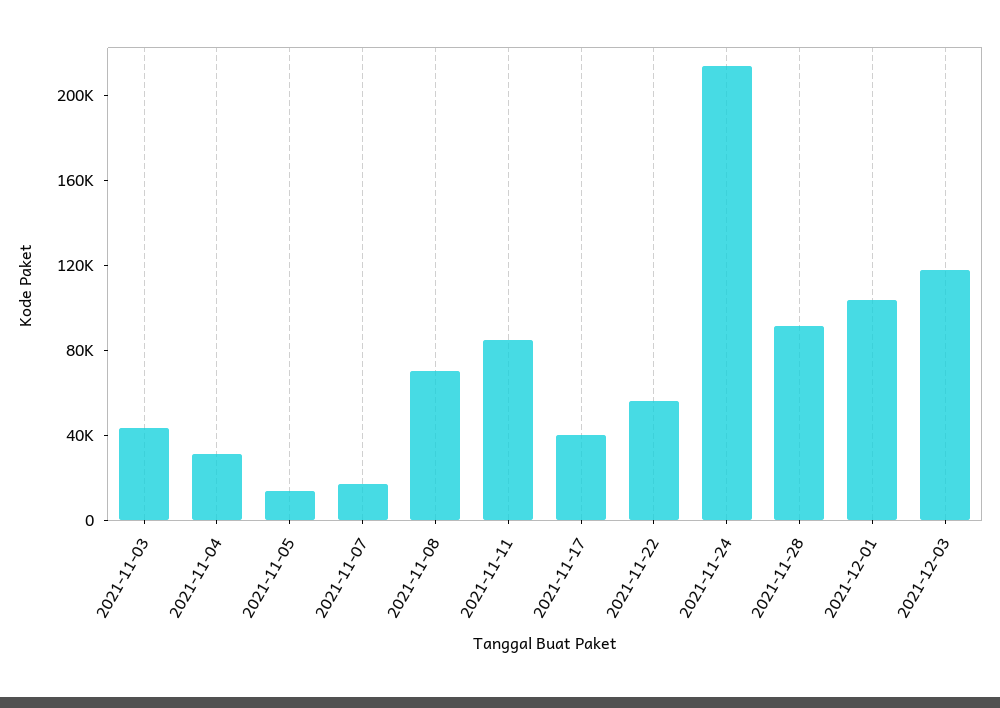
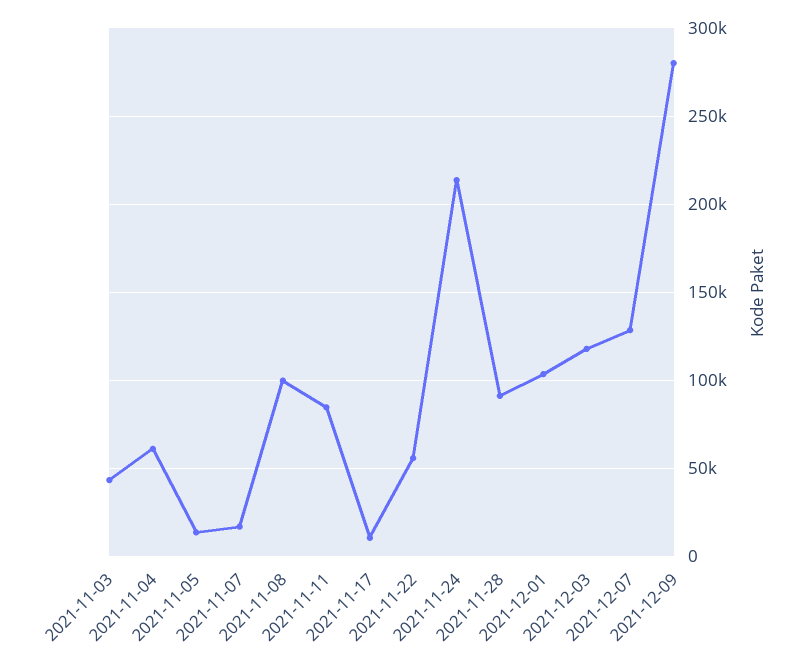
2021-11-04: 30000 -> 60000
2021-11-08: 70000 -> 100000
2021-11-17: 40000 -> 10000
2021-12-07: none -> 130000
2021-12-09: none -> 280000

